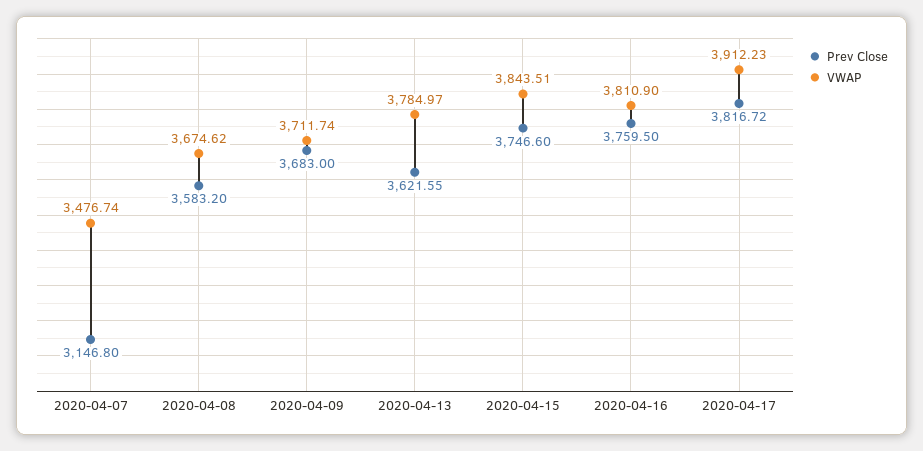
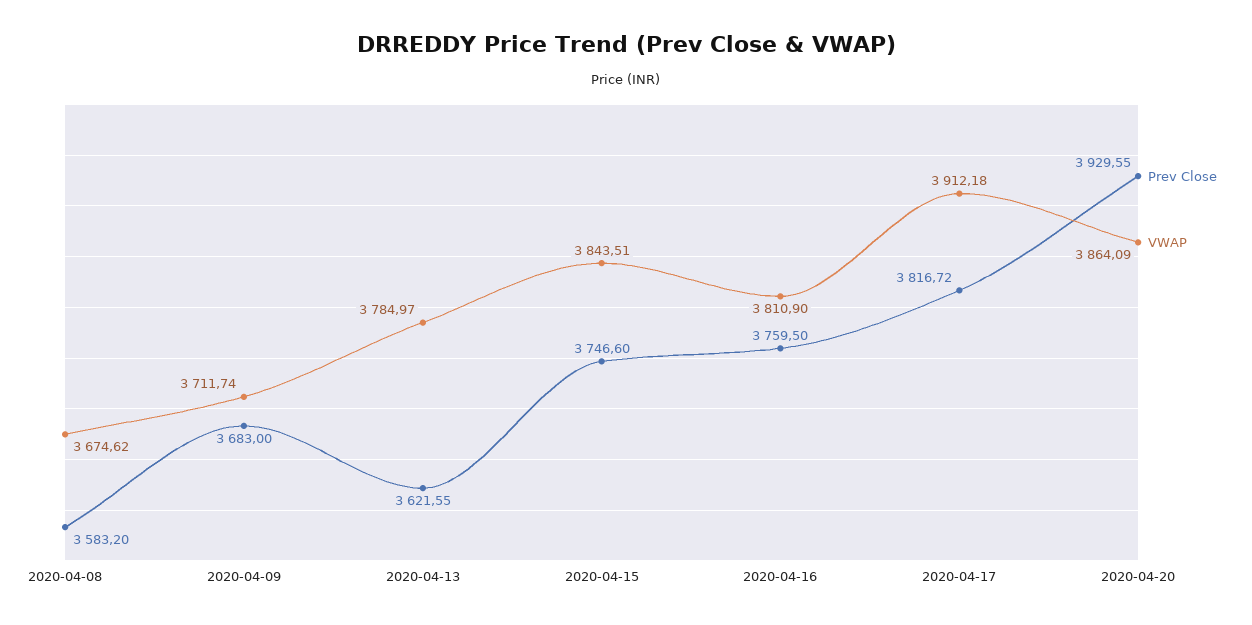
Prev Close, 2020-04-07: 3146.8 -> none
VWAP, 2020-04-07: 3476.74 -> none
VWAP, 2020-04-17: 3912.23 -> 3912.18
Prev Close, 2020-04-20: none -> 3929.55
VWAP, 2020-04-20: none -> 3864.09

